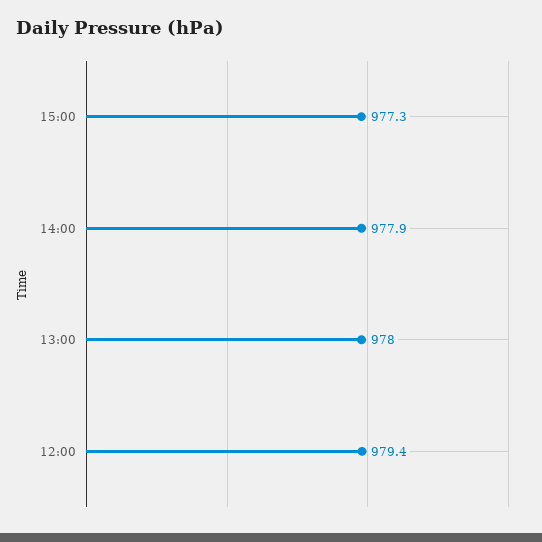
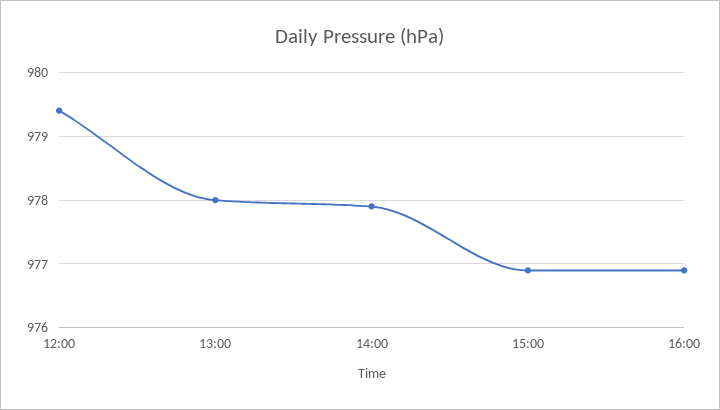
15:00: 977.3 -> 976.9
16:00: none -> 976.9

